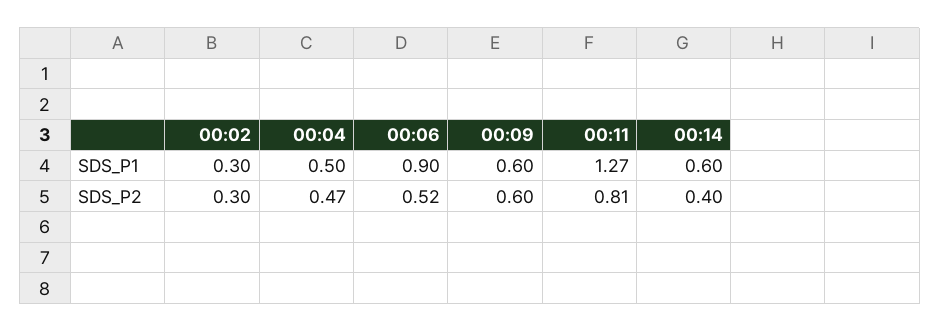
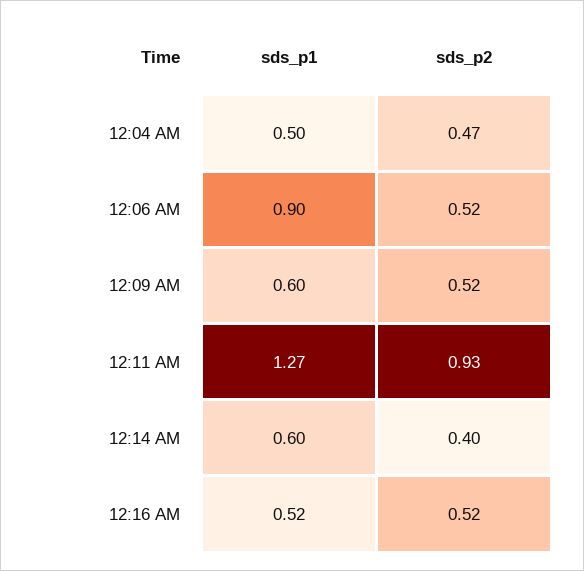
00:02, SDS_P1: 0.3 -> none
00:02, SDS_P2: 0.3 -> none
00:09, SDS_P2: 0.6 -> 0.52
00:11, SDS_P2: 0.81 -> 0.93
12:16 AM, SDS_P1: none -> 0.52
12:16 AM, SDS_P2: none -> 0.52

